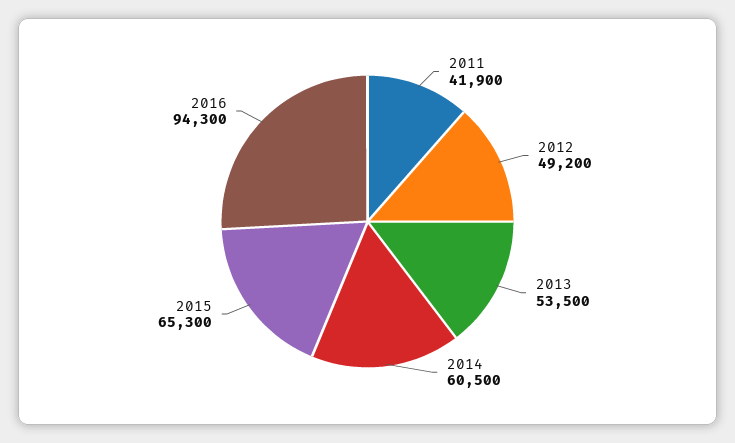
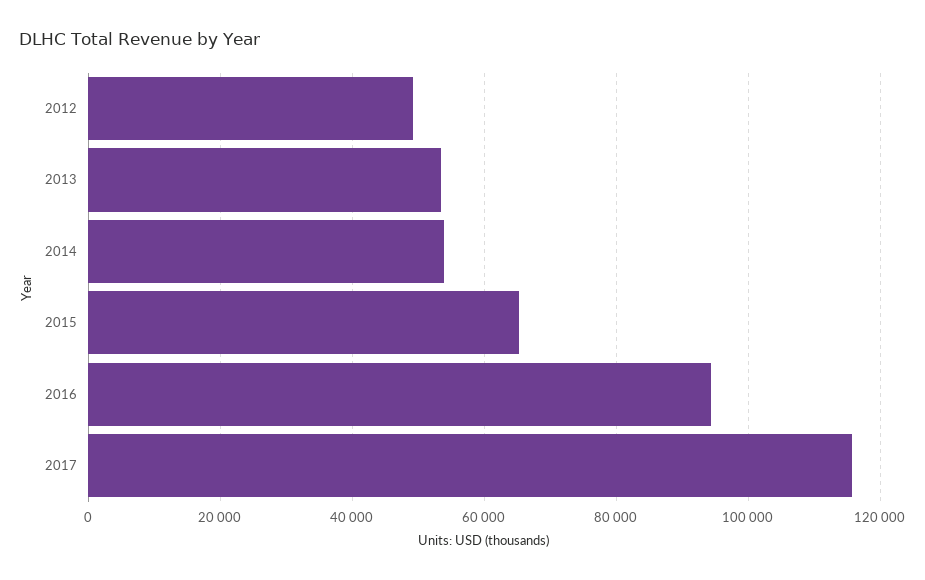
2011: 41900 -> none
2014: 60500 -> 54000
2017: none -> 116000

